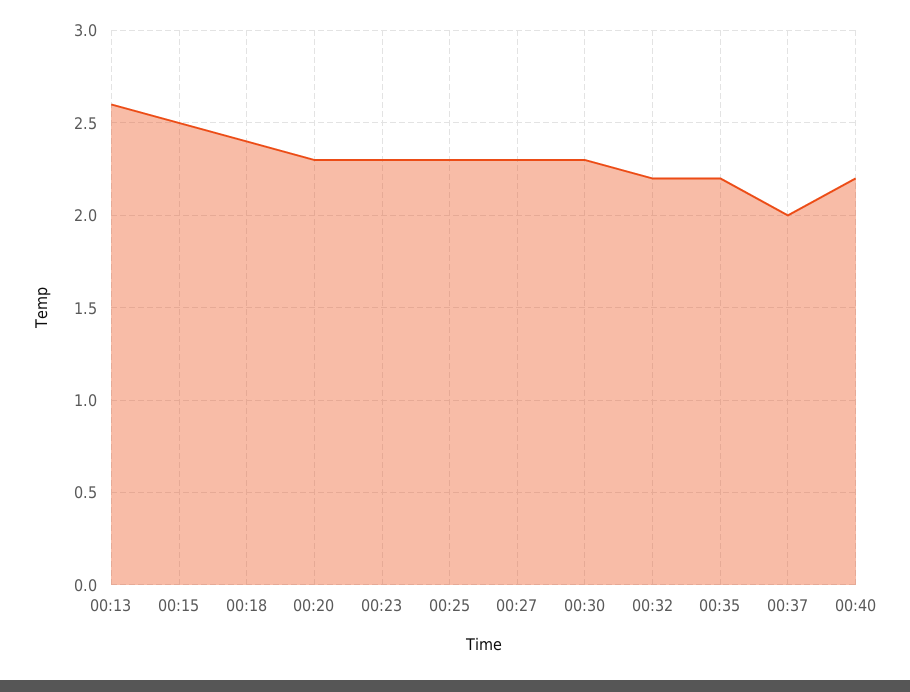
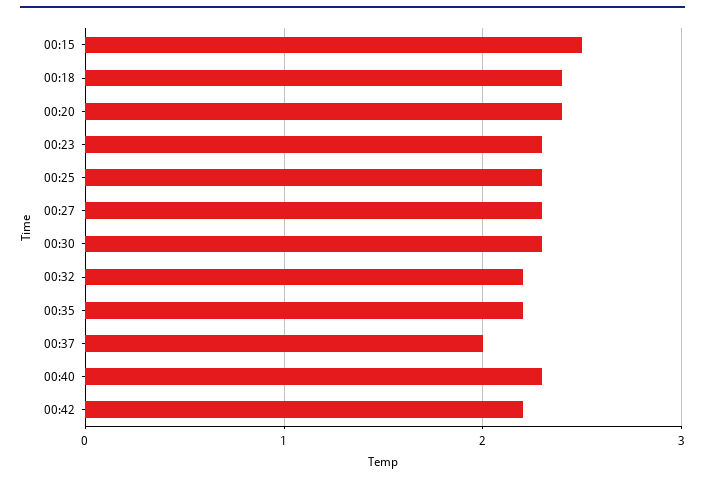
00:13: 2.6 -> none
00:20: 2.3 -> 2.4
00:40: 2.2 -> 2.3
00:42: none -> 2.2

